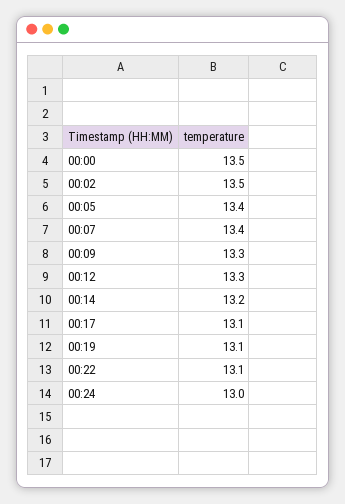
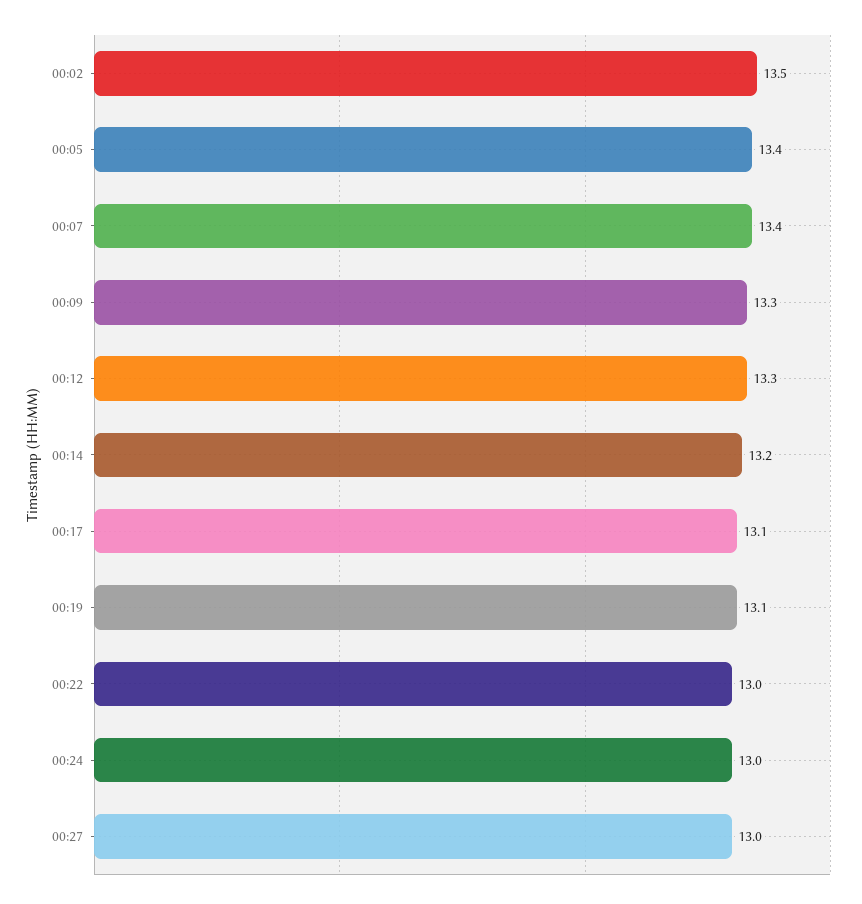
00:00: 13.5 -> none
00:22: 13.1 -> 13
00:27: none -> 13

